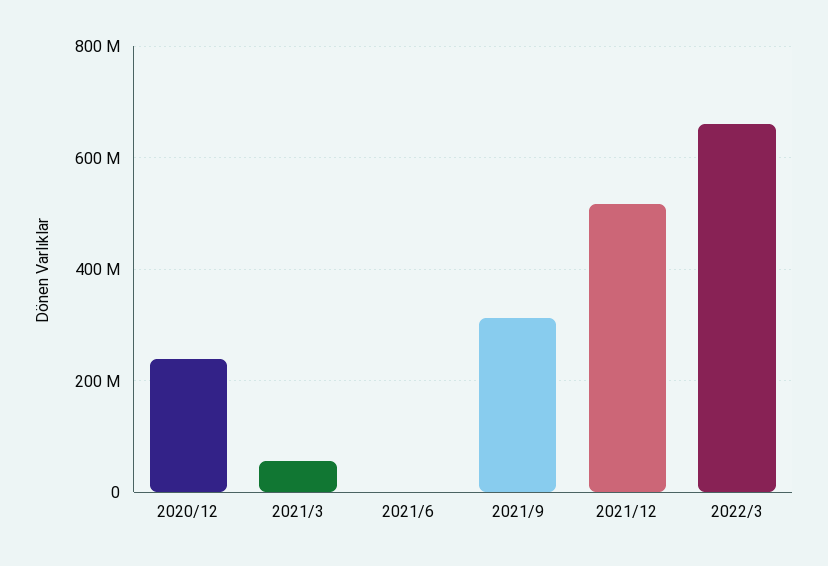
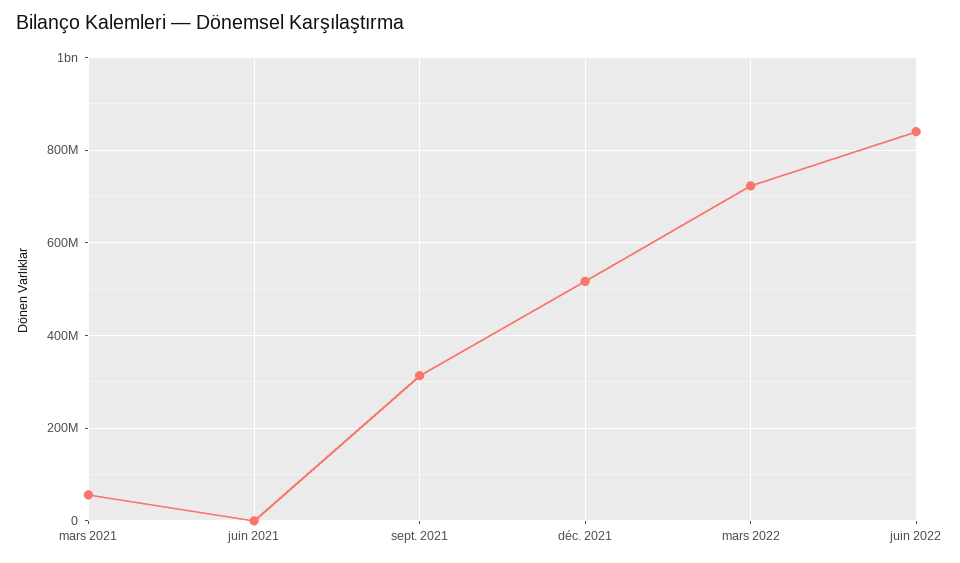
2020/12: 240000000 -> none
2022/3: 660000000 -> 720000000
juin 2022: none -> 840000000

